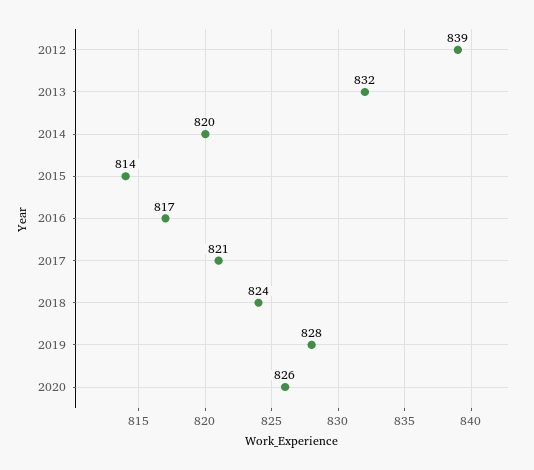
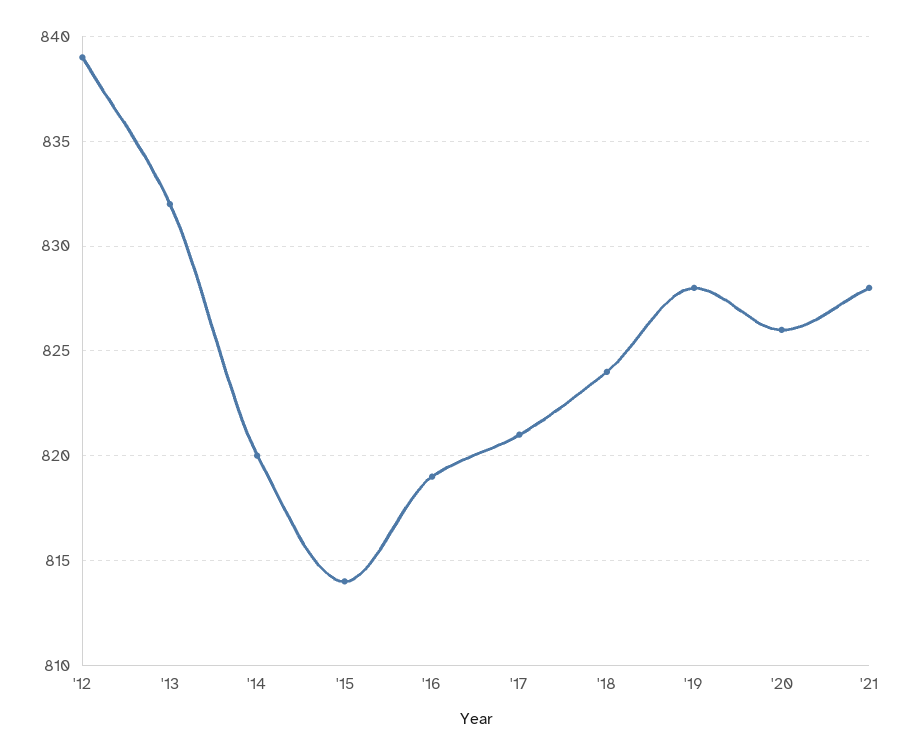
2016: 817 -> 819
'21: none -> 828

